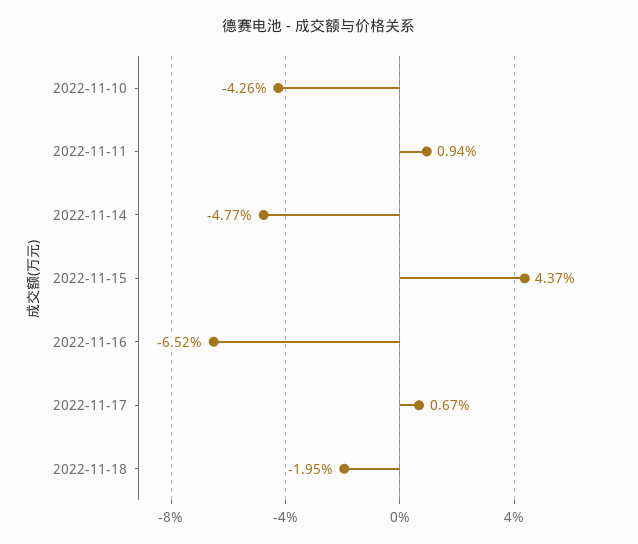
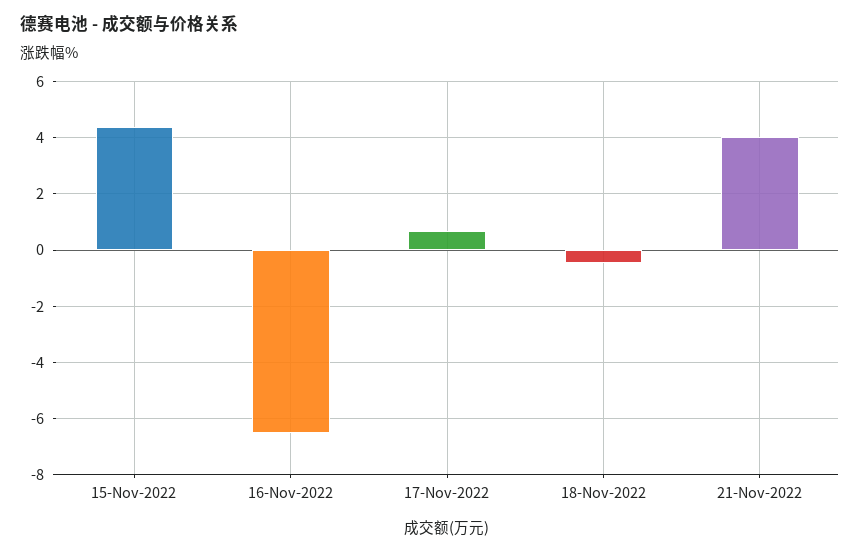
2022-11-10: -4.26 -> none
2022-11-11: 0.94 -> none
2022-11-14: -4.77 -> none
2022-11-18: -1.95 -> -0.5
21-Nov-2022: none -> 4

